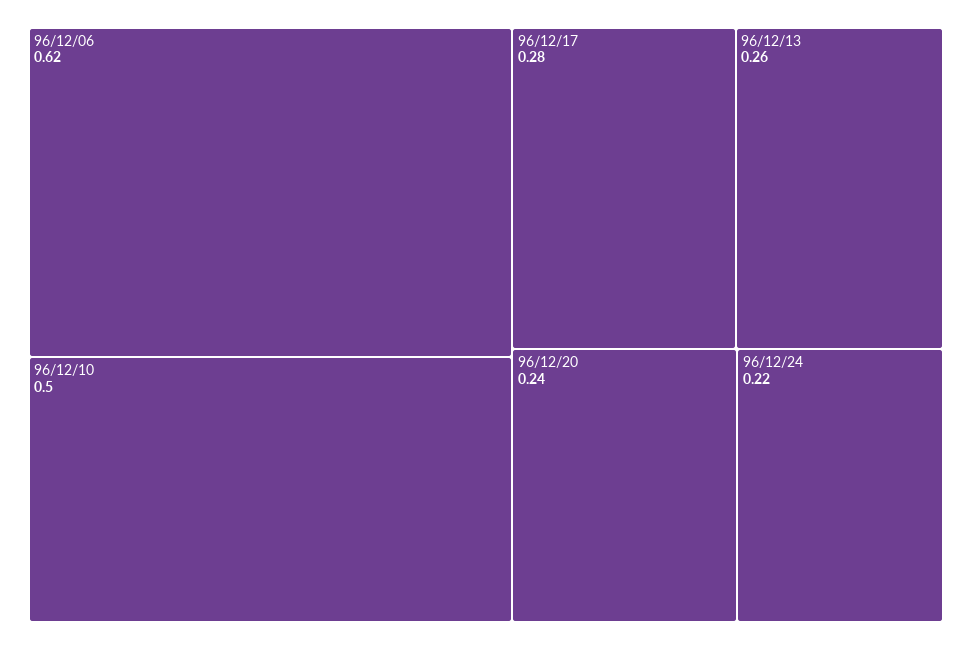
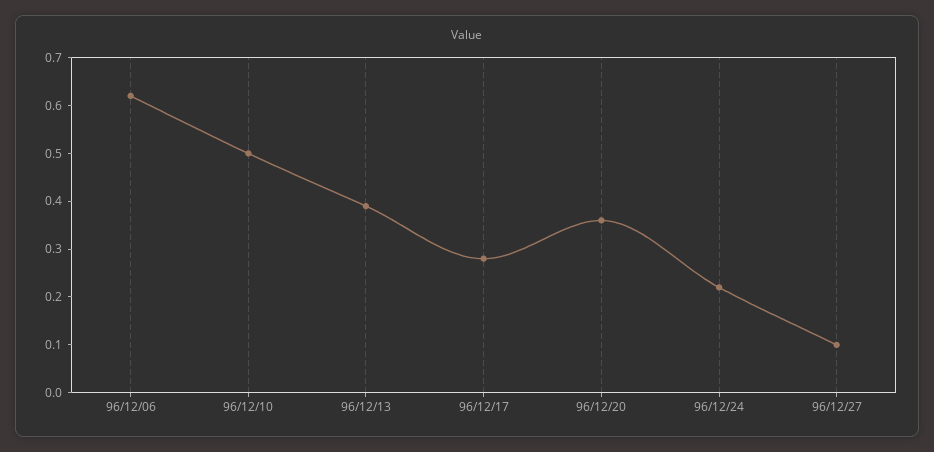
96/12/13: 0.26 -> 0.4
96/12/20: 0.24 -> 0.35
96/12/27: none -> 0.1

